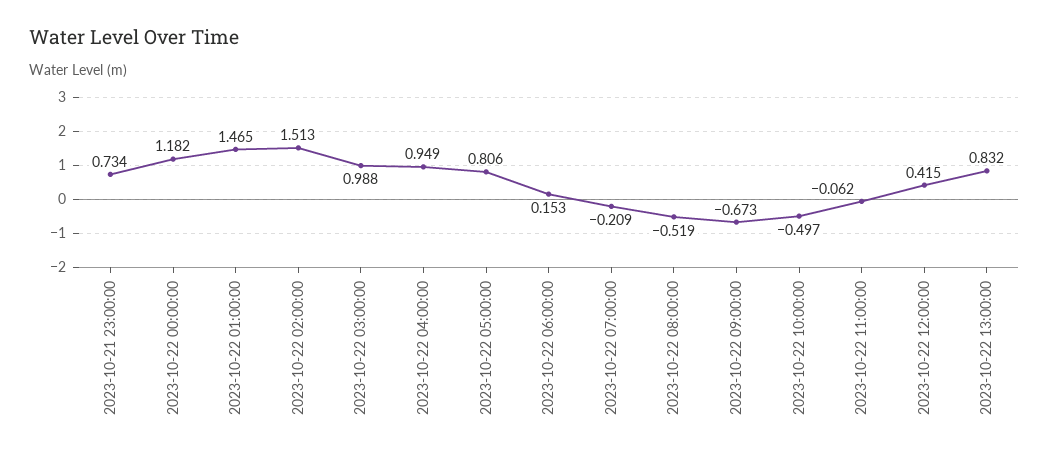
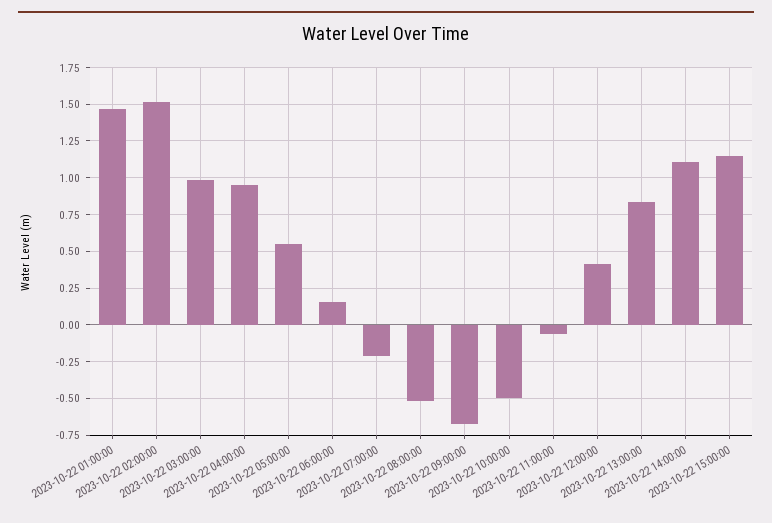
2023-10-21 23:00:00: 0.734 -> none
2023-10-22 00:00:00: 1.182 -> none
2023-10-22 05:00:00: 0.806 -> 0.55
2023-10-22 14:00:00: none -> 1.1
2023-10-22 15:00:00: none -> 1.15

